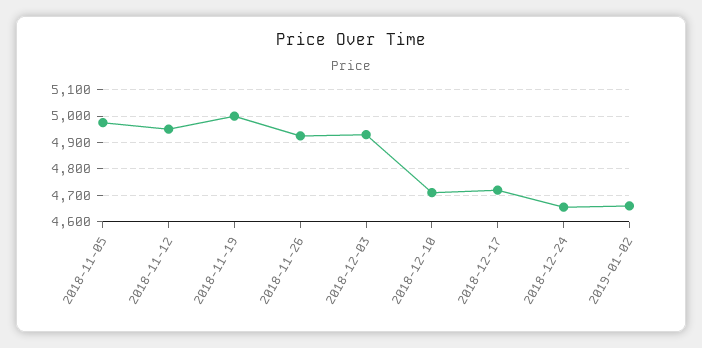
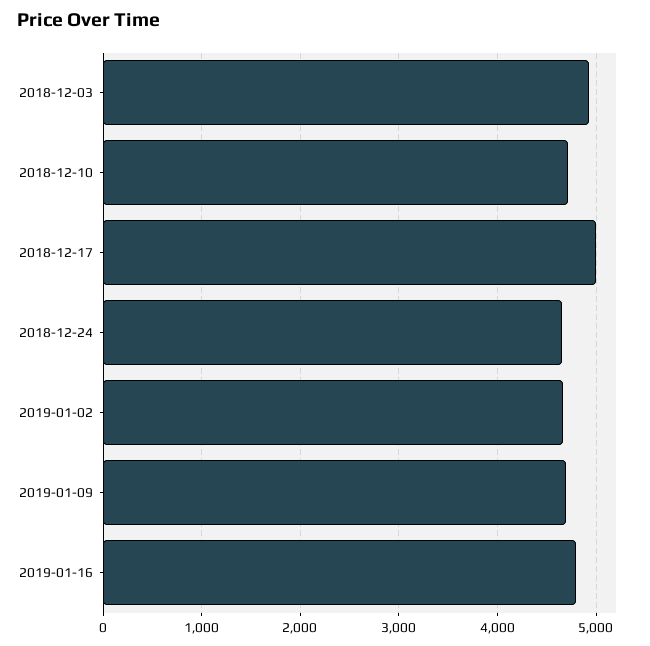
2018-11-05: 4975 -> none
2018-11-12: 4950 -> none
2018-11-19: 5000 -> none
2018-11-26: 4925 -> none
2018-12-17: 4725 -> 5000
2019-01-09: none -> 4700
2019-01-16: none -> 4800

